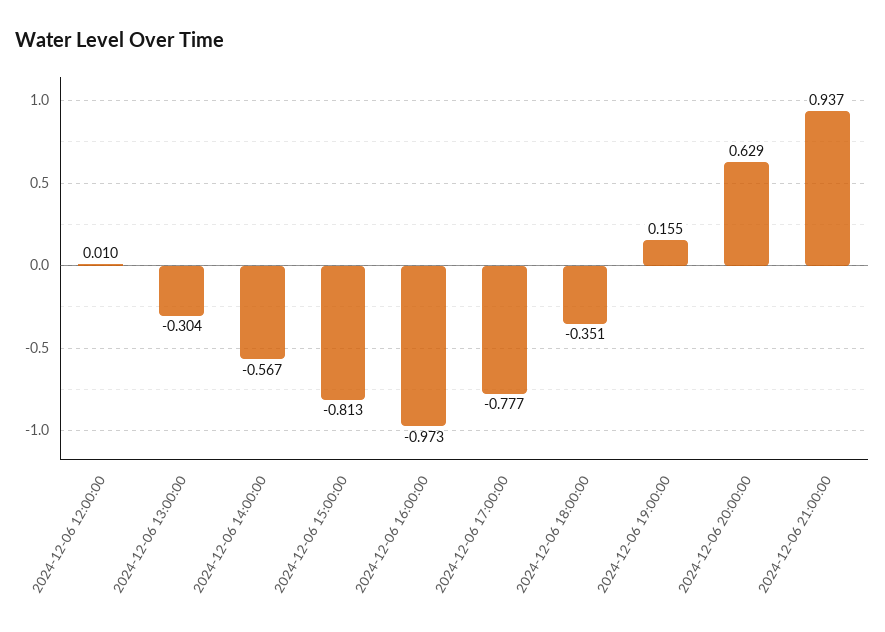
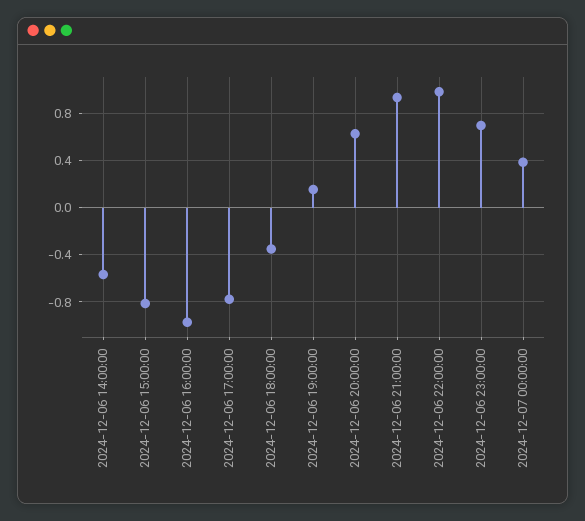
2024-12-06 12:00:00: 0.01 -> none
2024-12-06 13:00:00: -0.304 -> none
2024-12-06 22:00:00: none -> 1
2024-12-06 23:00:00: none -> 0.7
2024-12-07 00:00:00: none -> 0.4

